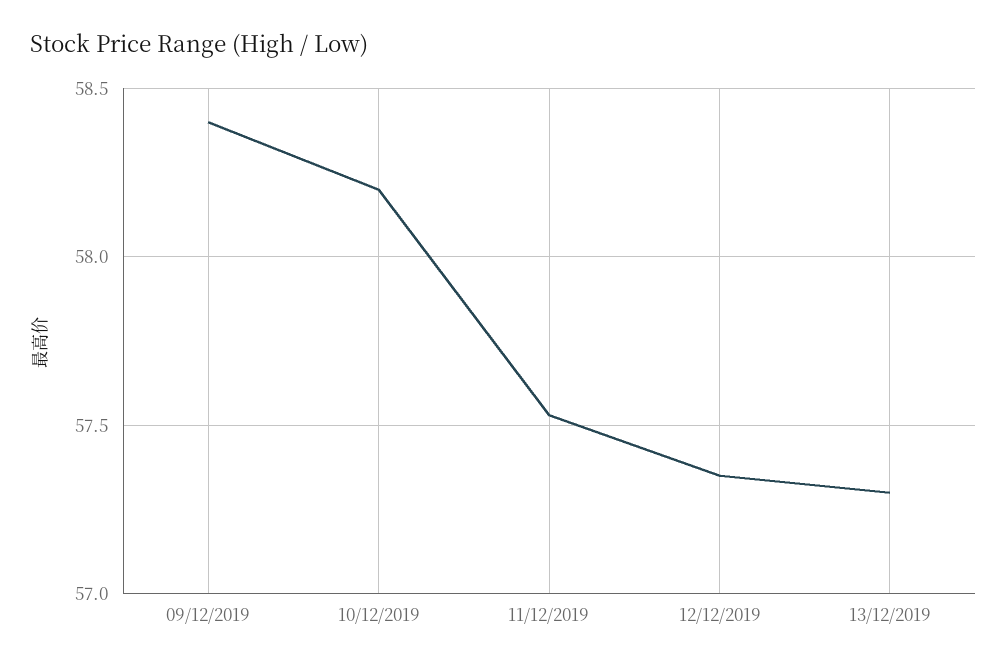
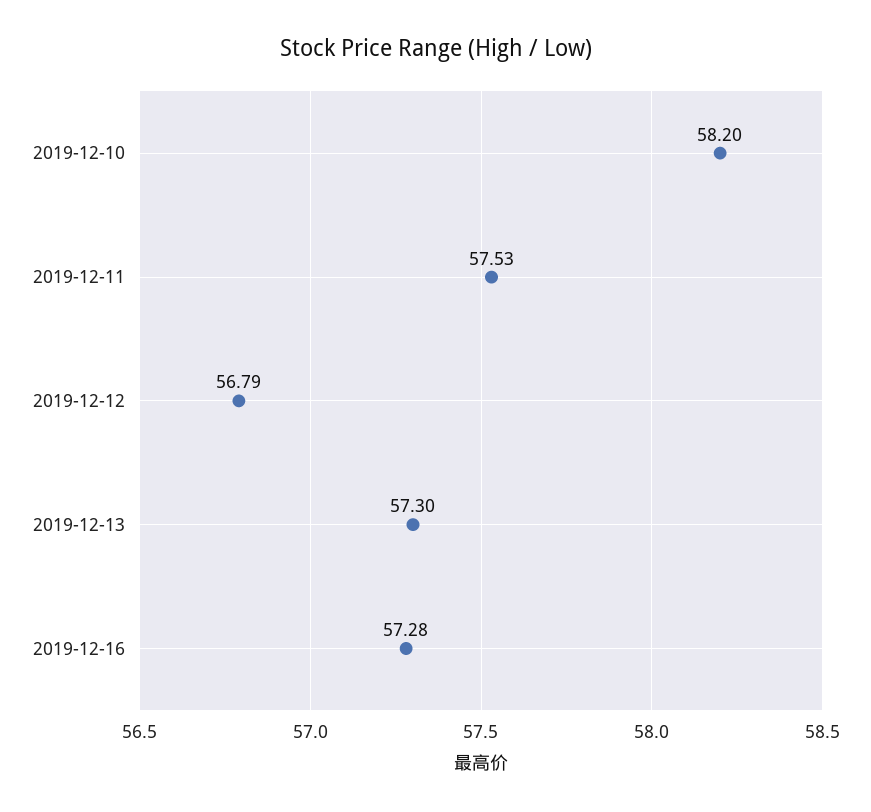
09/12/2019: 58.4 -> none
12/12/2019: 57.35 -> 56.79
2019-12-16: none -> 57.28

